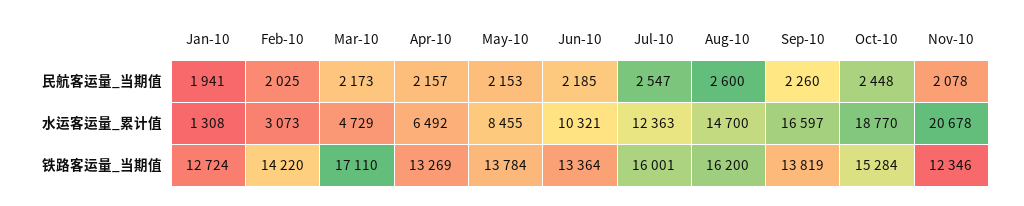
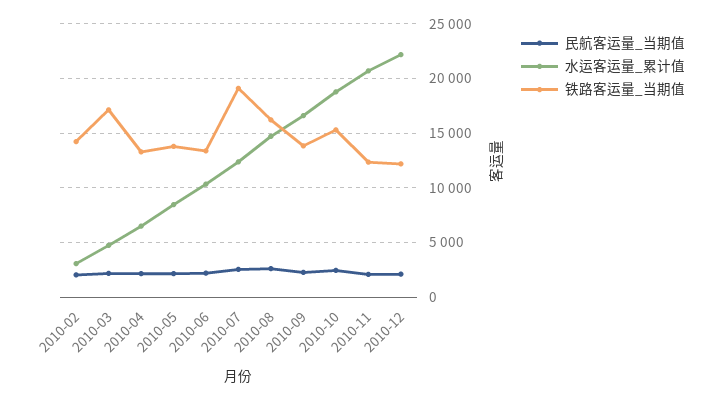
民航客运量_当期值, Jan-10: 1941 -> none
水运客运量_累计值, Jan-10: 1308 -> none
铁路客运量_当期值, Jan-10: 12724 -> none
铁路客运量_当期值, Jul-10: 16001 -> 19000
民航客运量_当期值, 2010-12: none -> 2000
水运客运量_累计值, 2010-12: none -> 22000
铁路客运量_当期值, 2010-12: none -> 12000

